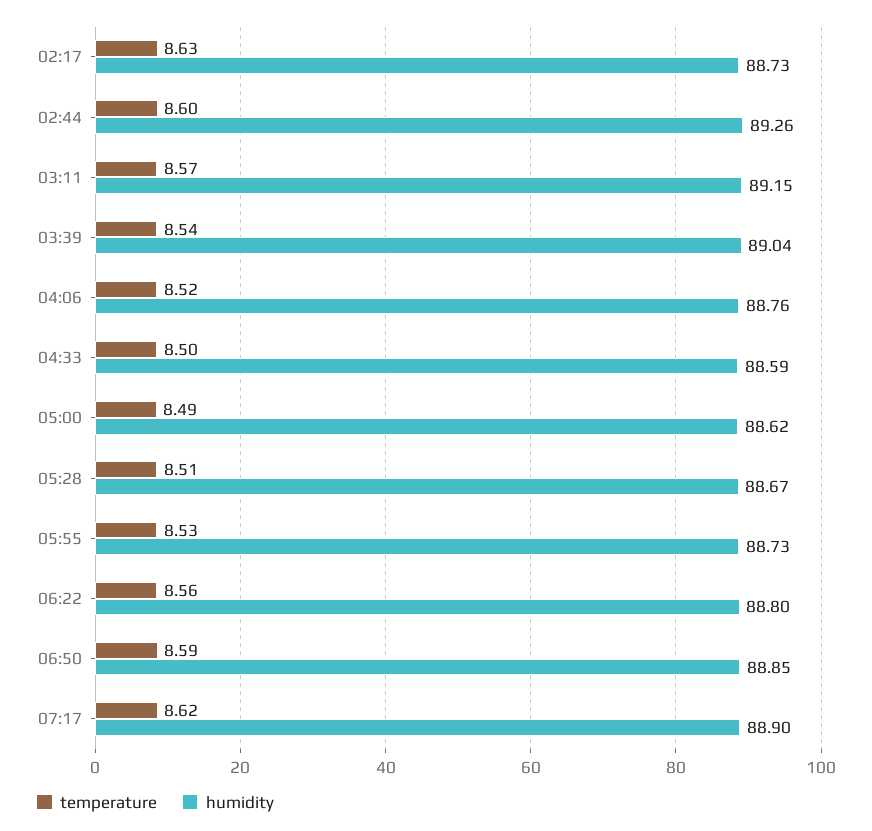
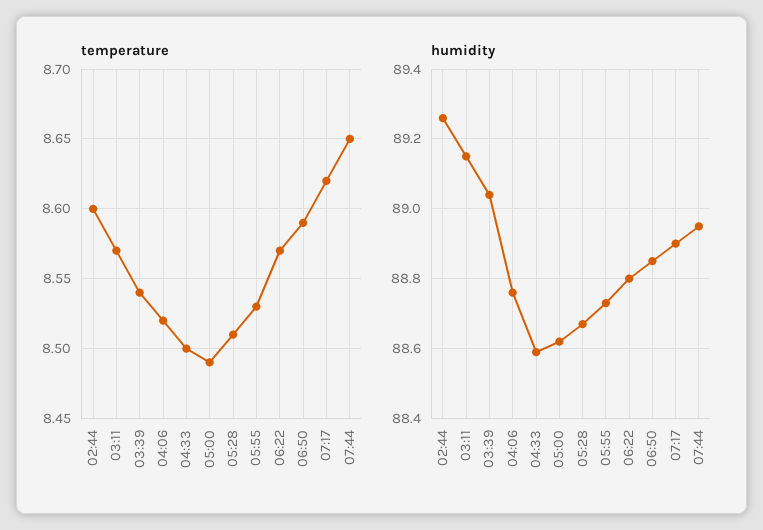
temperature, 02:17: 8.63 -> none
humidity, 02:17: 88.73 -> none
temperature, 06:22: 8.56 -> 8.57
temperature, 07:44: none -> 8.65
humidity, 07:44: none -> 88.95

